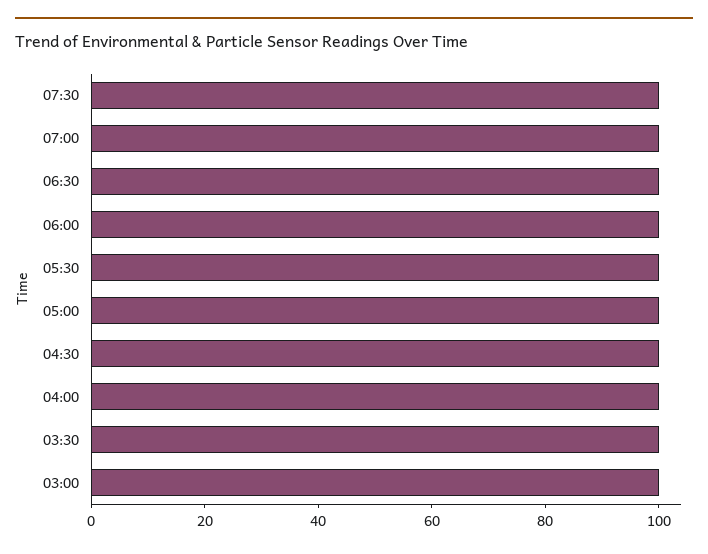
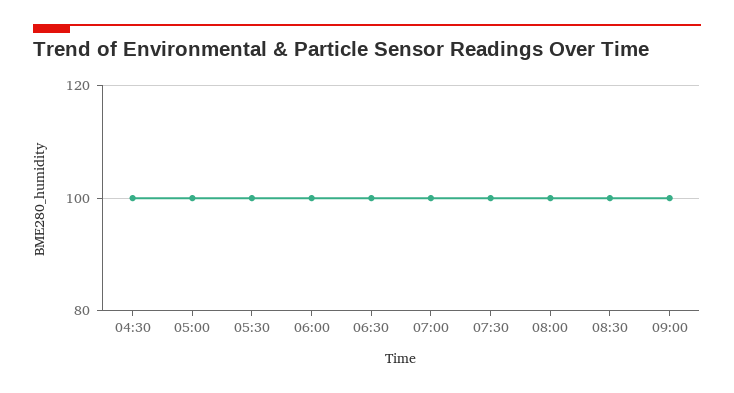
04:00: 100 -> none
03:30: 100 -> none
03:00: 100 -> none
08:00: none -> 100
08:30: none -> 100
09:00: none -> 100

